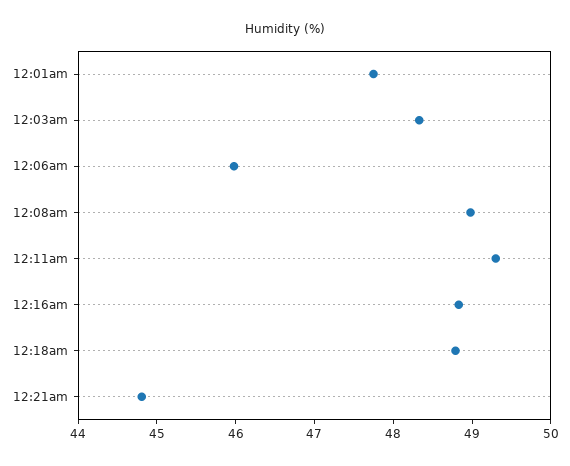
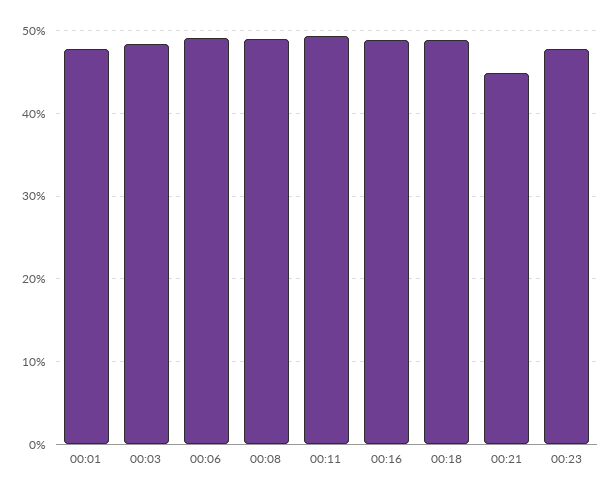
12:06am: 46 -> 49
00:23: none -> 48

